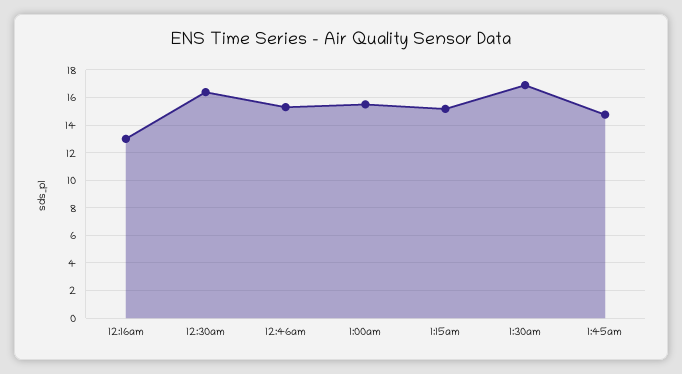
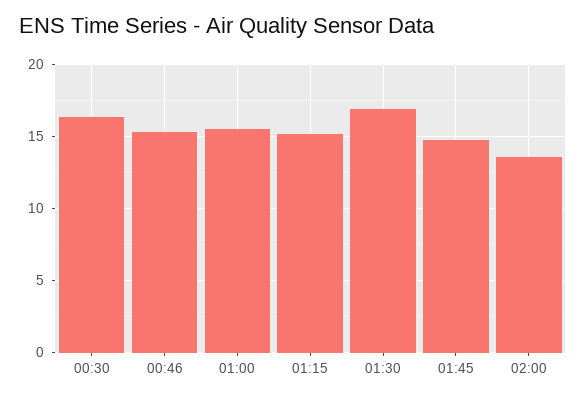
12:16am: 13 -> none
02:00: none -> 13.5

